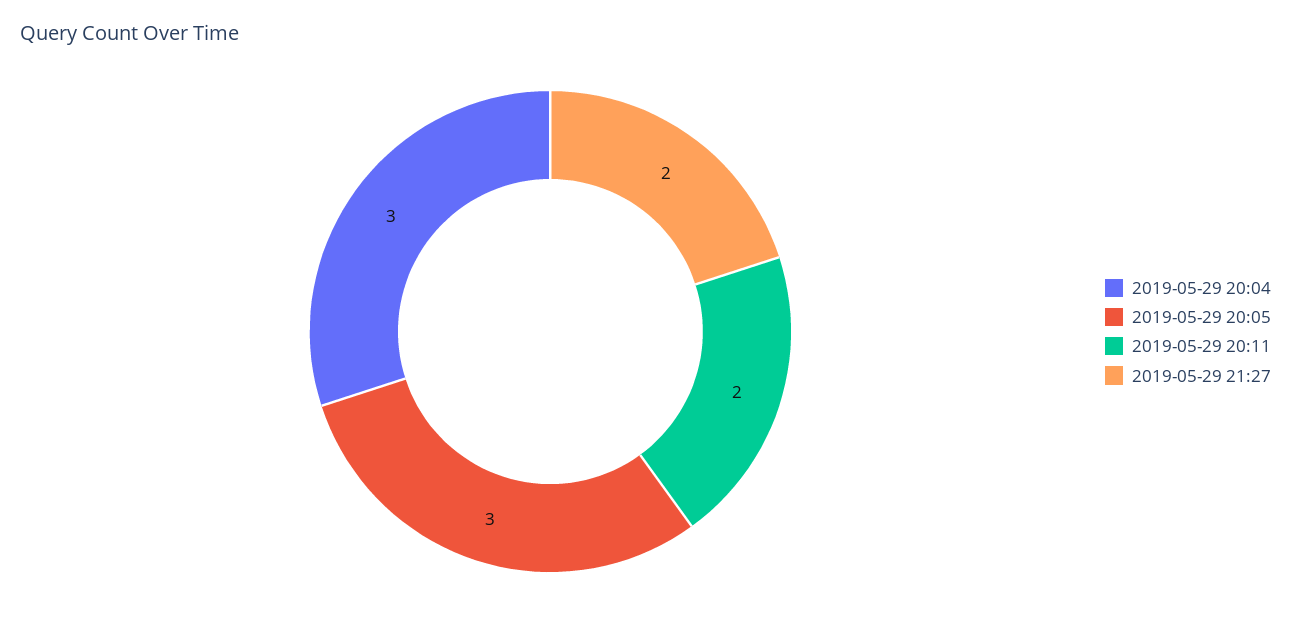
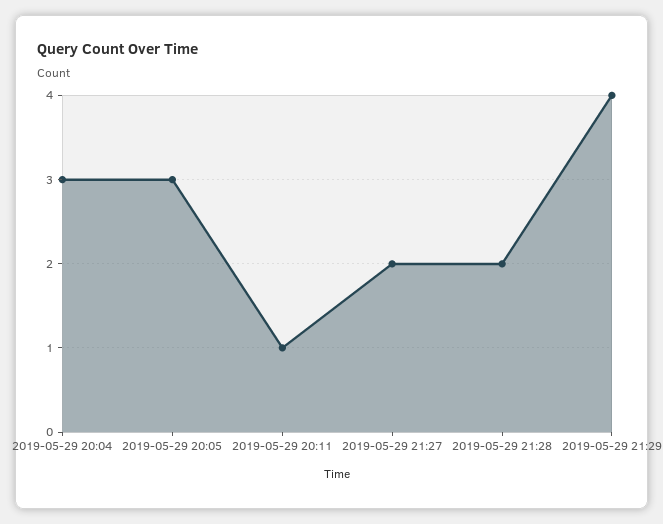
2019-05-29 20:11: 2 -> 1
2019-05-29 21:28: none -> 2
2019-05-29 21:29: none -> 4

